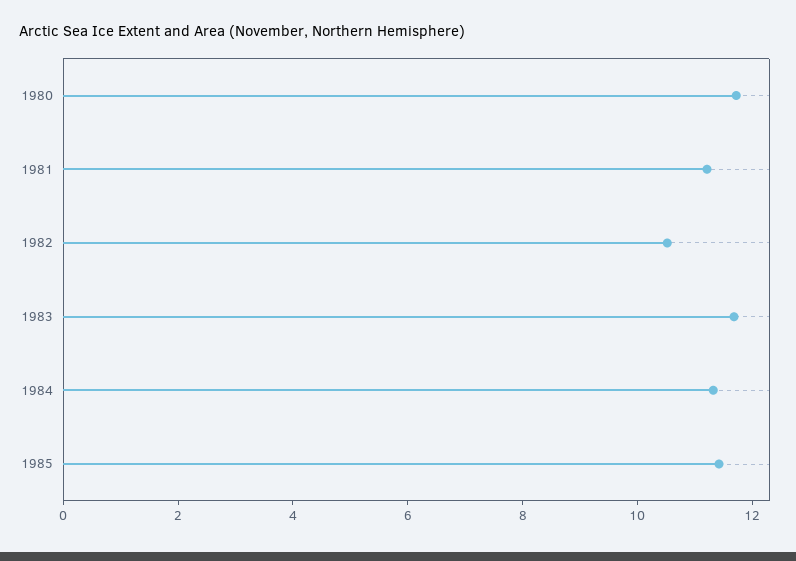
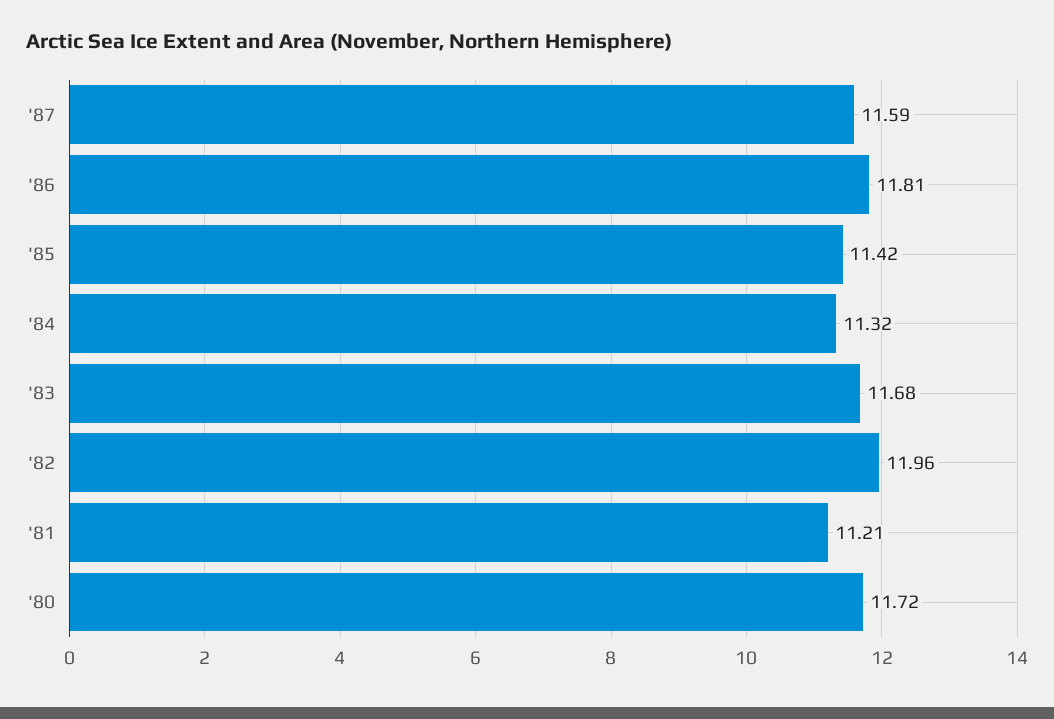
1982: 10.5 -> 11.96
'87: none -> 11.59
'86: none -> 11.81

